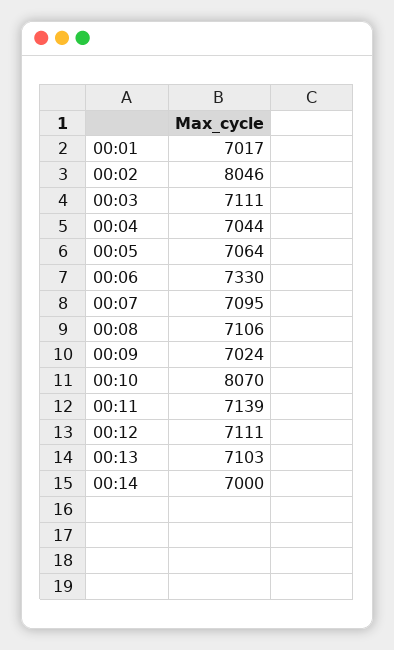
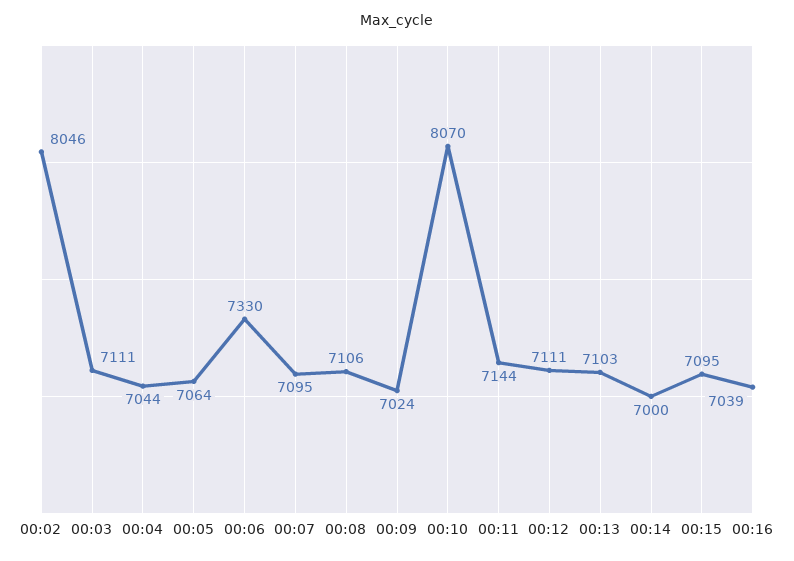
00:01: 7017 -> none
00:11: 7139 -> 7144
00:15: none -> 7095
00:16: none -> 7039

